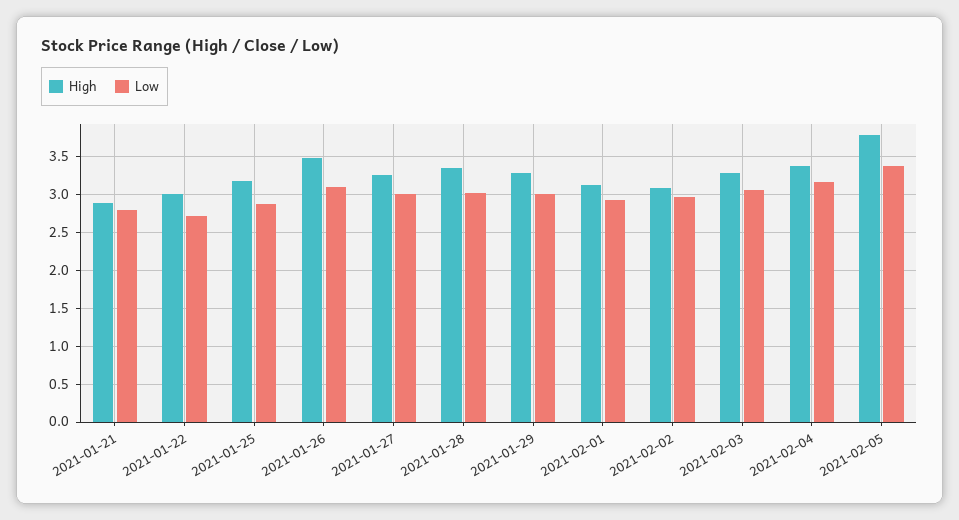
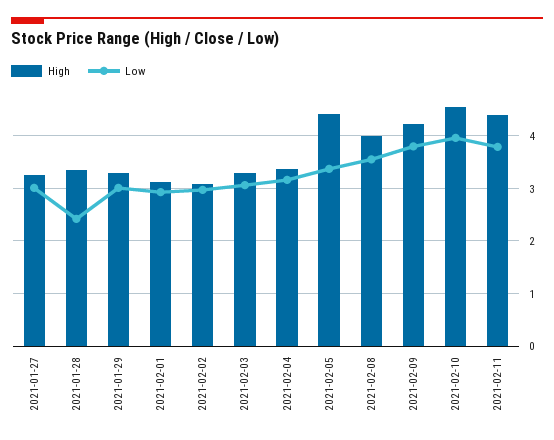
High, 2021-01-21: 2.9 -> none
Low, 2021-01-21: 2.8 -> none
High, 2021-01-22: 3 -> none
Low, 2021-01-22: 2.7 -> none
High, 2021-01-25: 3.2 -> none
Low, 2021-01-25: 2.9 -> none
High, 2021-01-26: 3.5 -> none
Low, 2021-01-26: 3.1 -> none
Low, 2021-01-28: 3 -> 2.4
High, 2021-02-05: 3.8 -> 4.4
High, 2021-02-08: none -> 4
Low, 2021-02-08: none -> 3.6
High, 2021-02-09: none -> 4.2
Low, 2021-02-09: none -> 3.8
High, 2021-02-10: none -> 4.6
Low, 2021-02-10: none -> 4
High, 2021-02-11: none -> 4.4
Low, 2021-02-11: none -> 3.8

